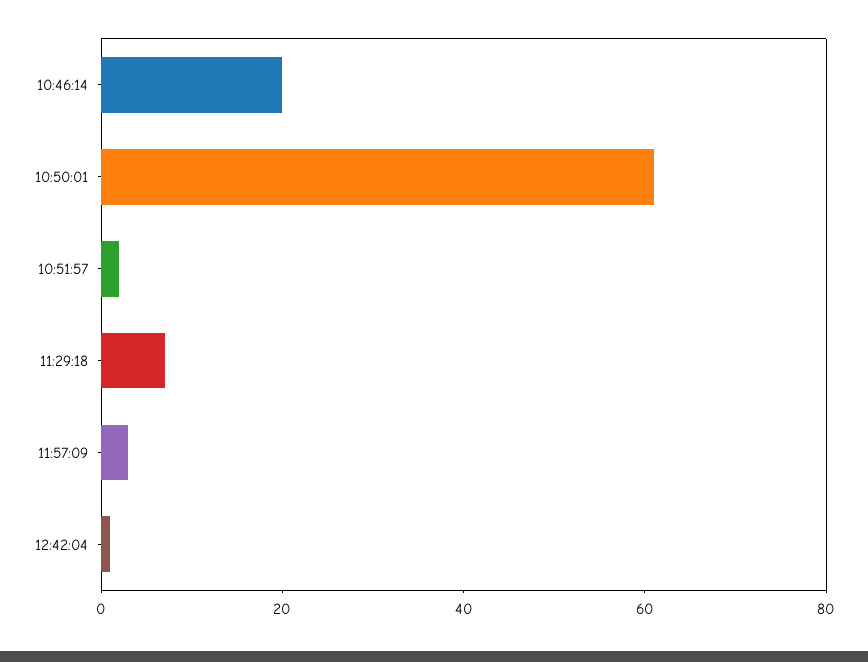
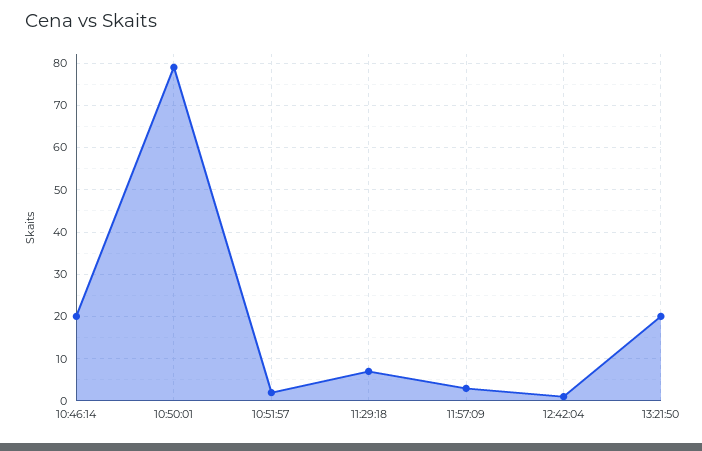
10:50:01: 60 -> 80
13:21:50: none -> 20

